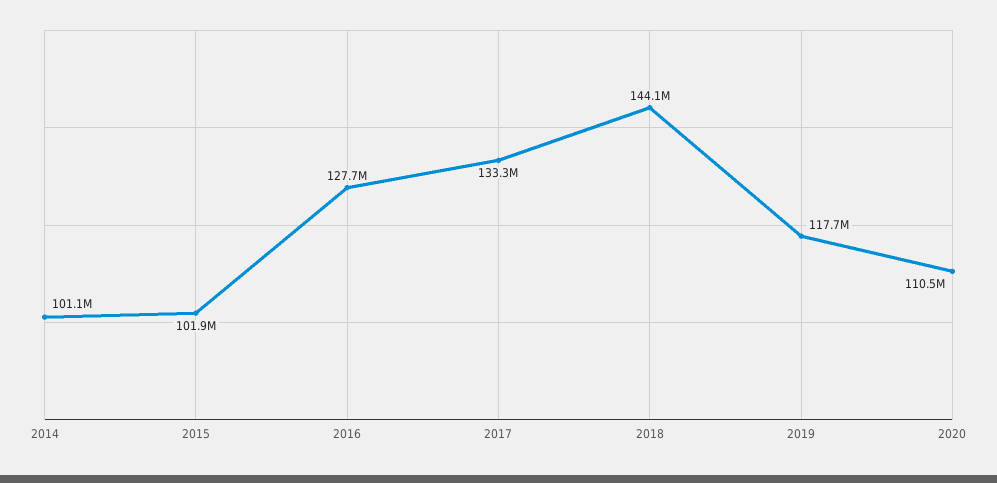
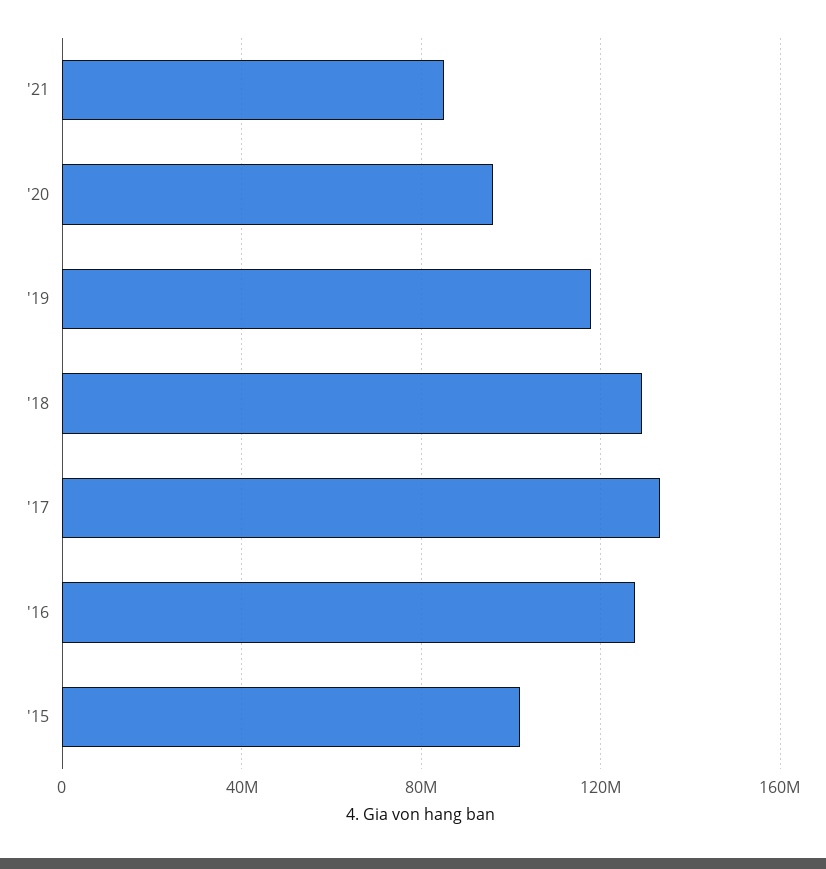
2014: 101100000 -> none
2018: 144100000 -> 130000000
2020: 110500000 -> 95000000
'21: none -> 85000000

